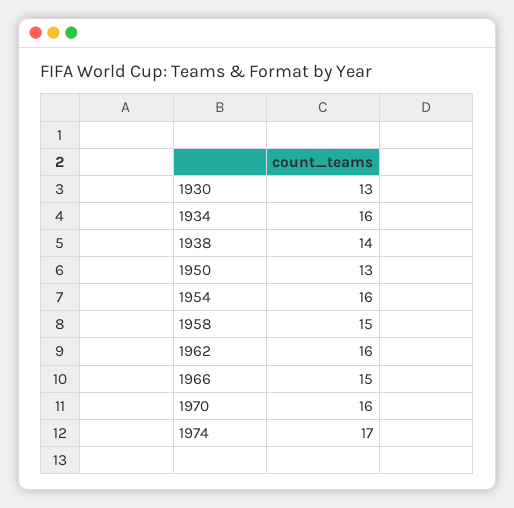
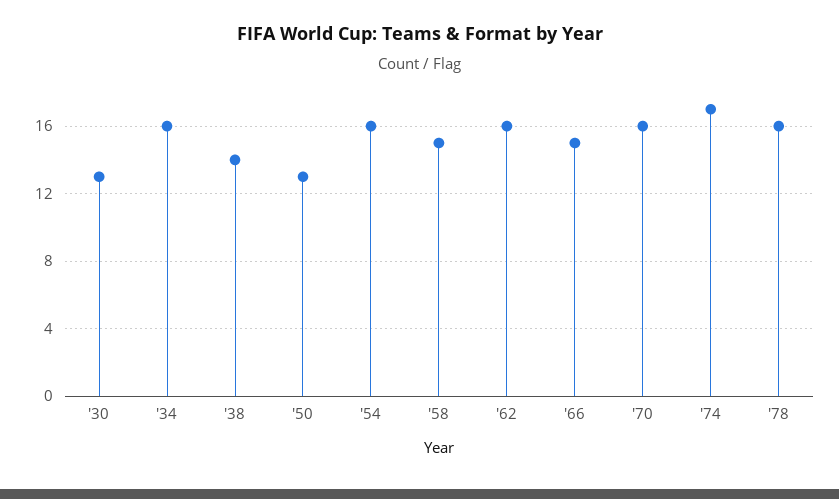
'78: none -> 16

